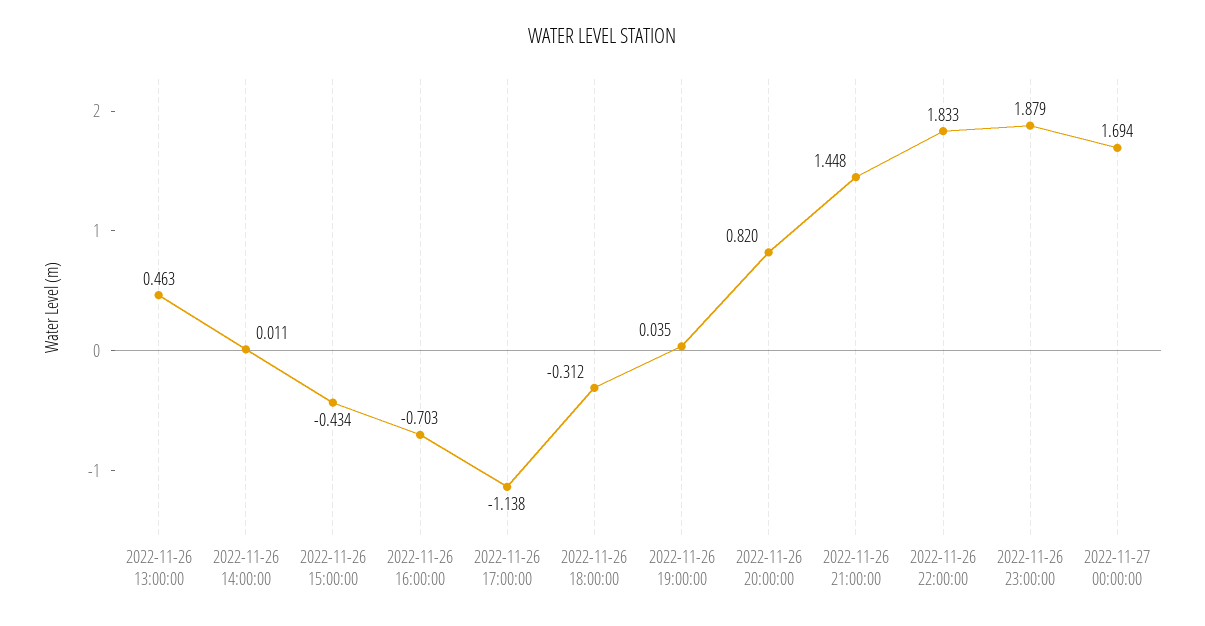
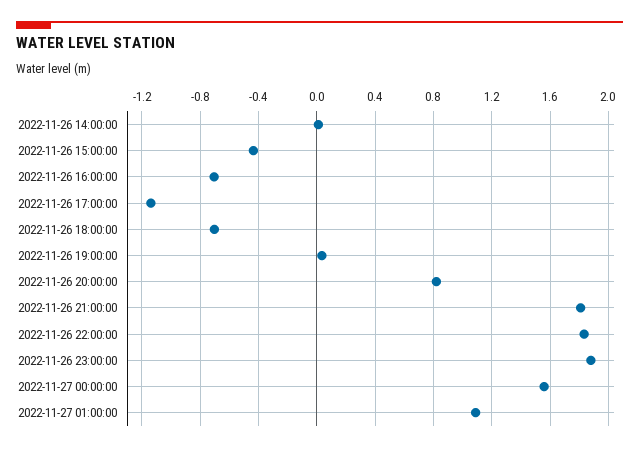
2022-11-26 13:00:00: 0.463 -> none
2022-11-26 18:00:00: -0.312 -> -0.7
2022-11-26 21:00:00: 1.448 -> 1.8
2022-11-27 00:00:00: 1.694 -> 1.55
2022-11-27 01:00:00: none -> 1.1

